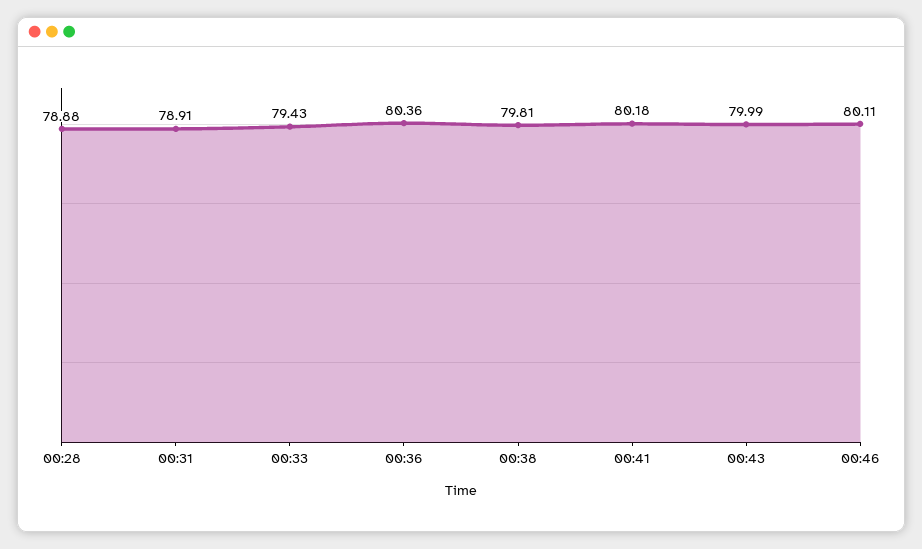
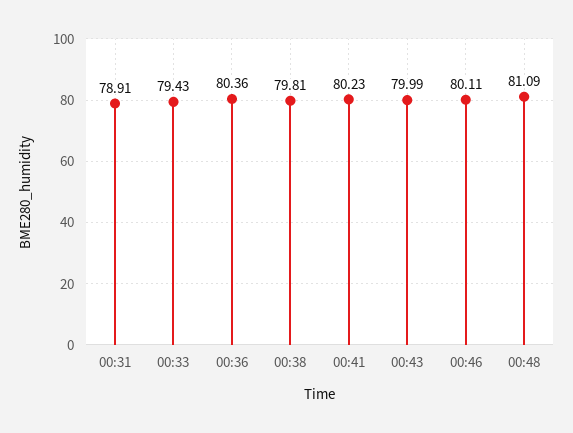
00:28: 78.88 -> none
00:41: 80.18 -> 80.23
00:48: none -> 81.09

